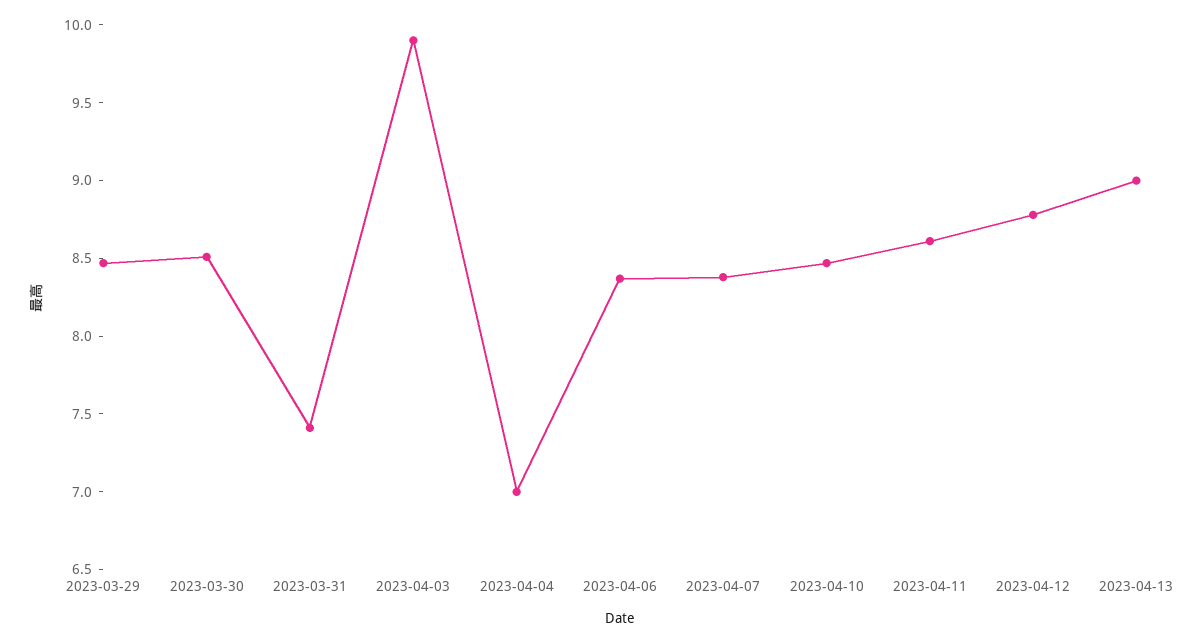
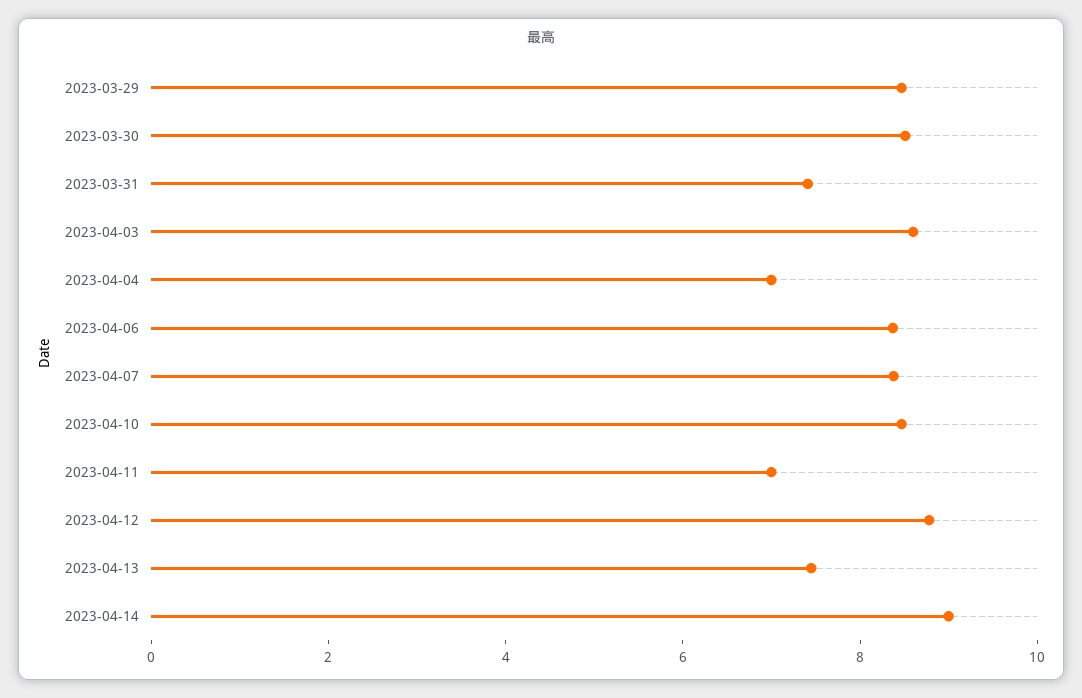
2023-04-03: 9.9 -> 8.5
2023-04-11: 8.6 -> 7
2023-04-13: 9 -> 7.5
2023-04-14: none -> 9

